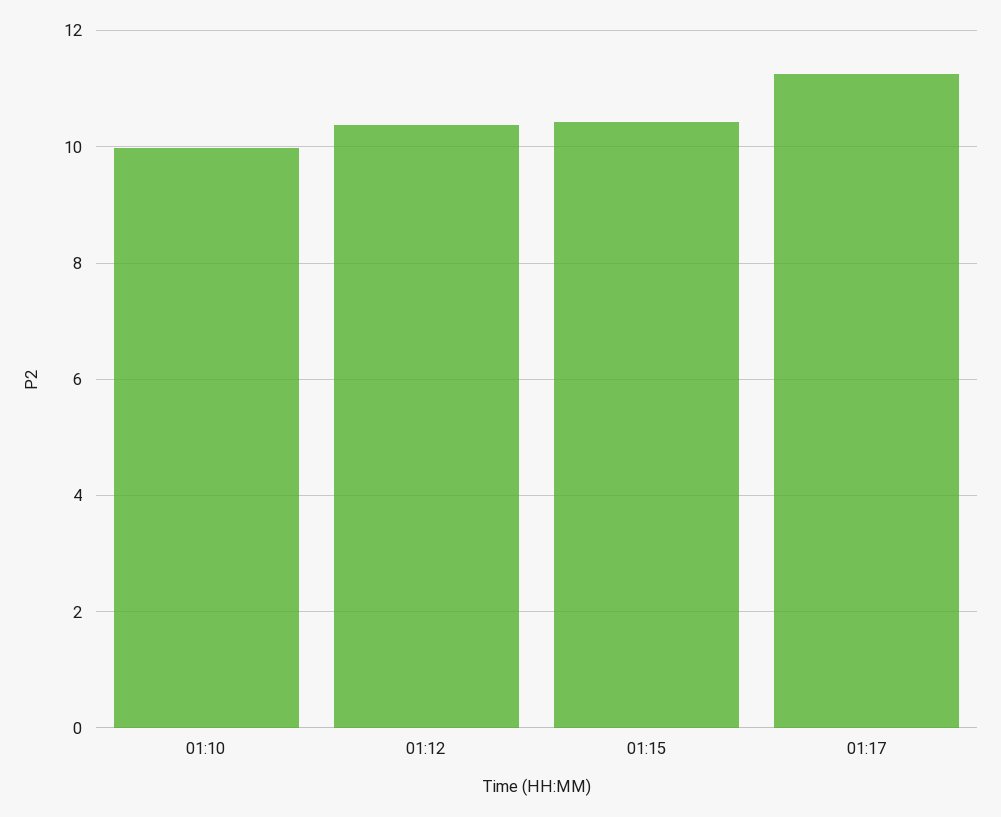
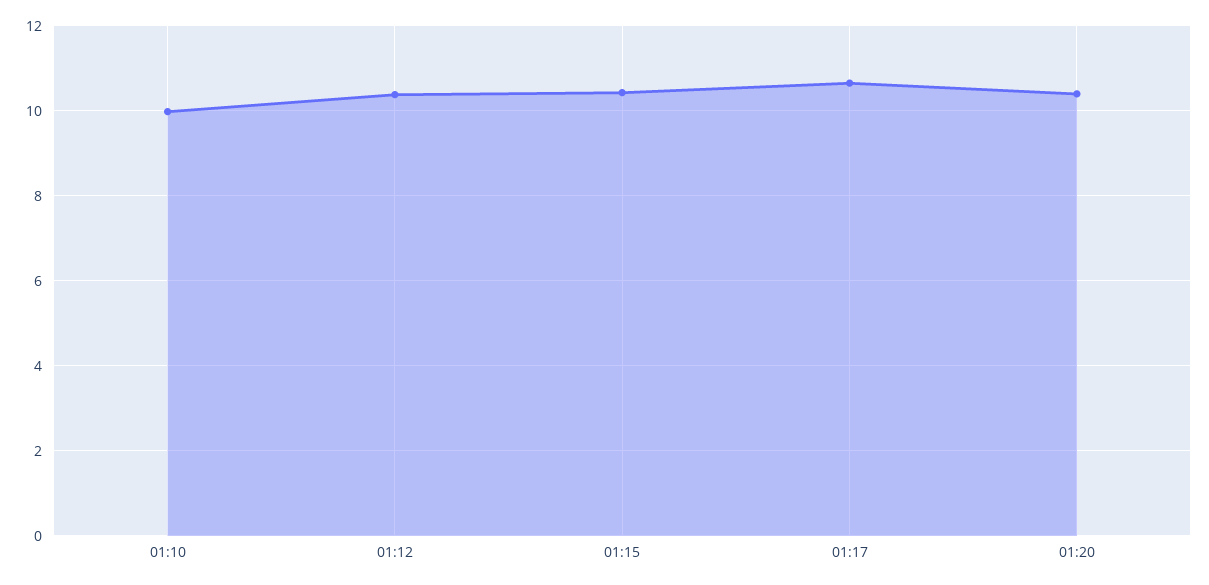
01:17: 11.2 -> 10.6
01:20: none -> 10.4

